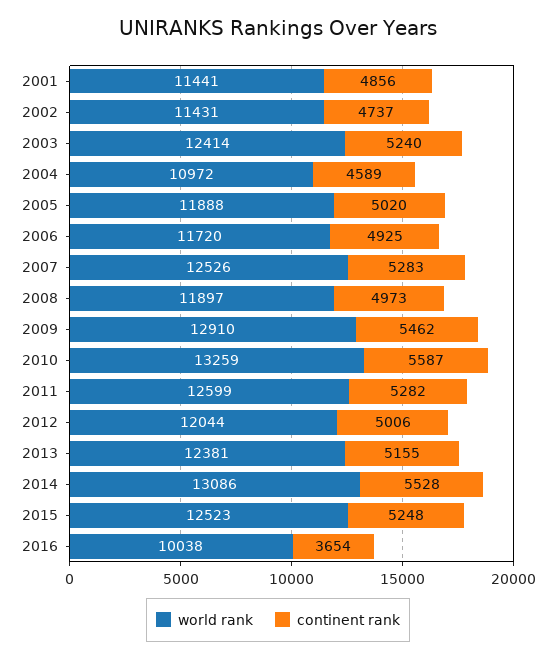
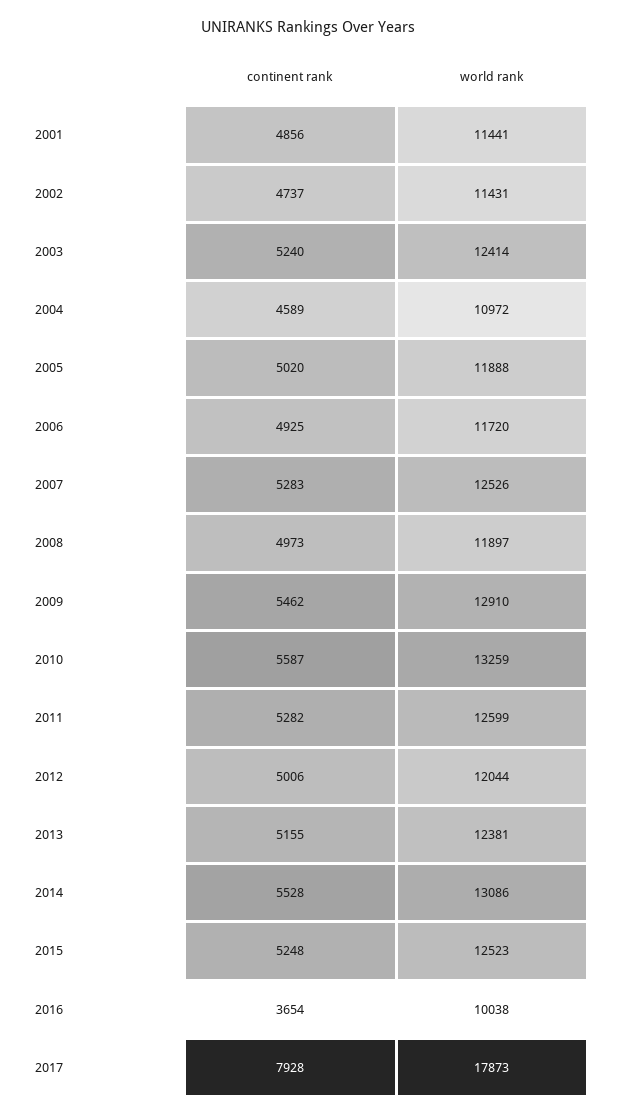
continent rank, 2017: none -> 7928
world rank, 2017: none -> 17873

